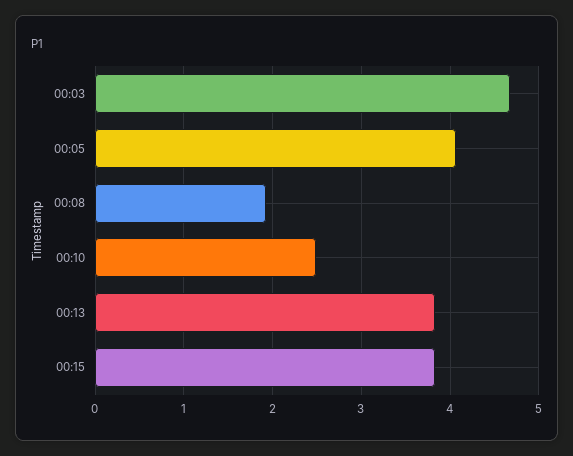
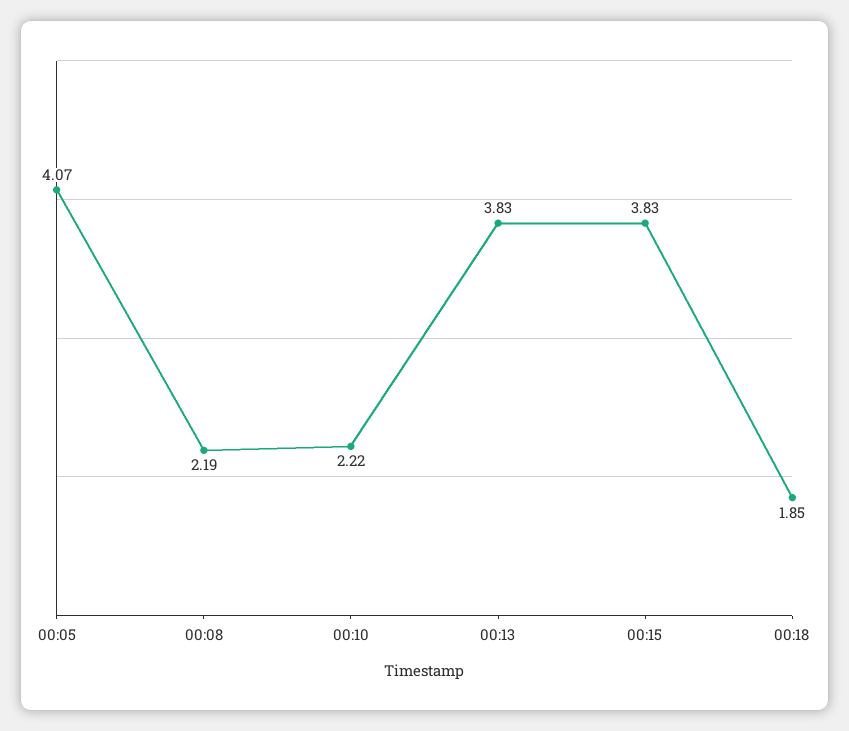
00:03: 4.7 -> none
00:08: 1.9 -> 2.19
00:10: 2.5 -> 2.22
00:18: none -> 1.85

